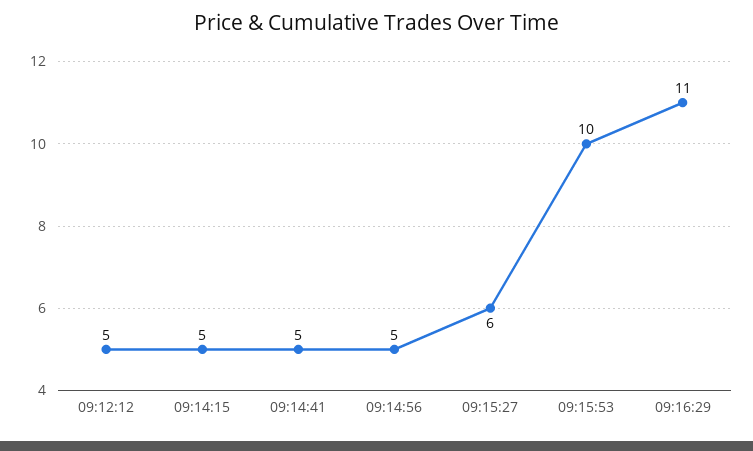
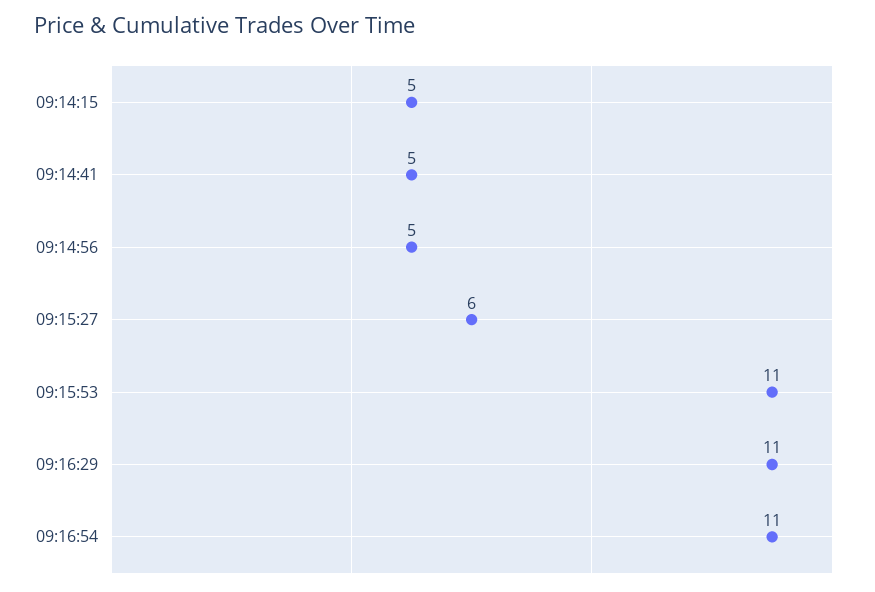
09:12:12: 5 -> none
09:15:53: 10 -> 11
09:16:54: none -> 11

